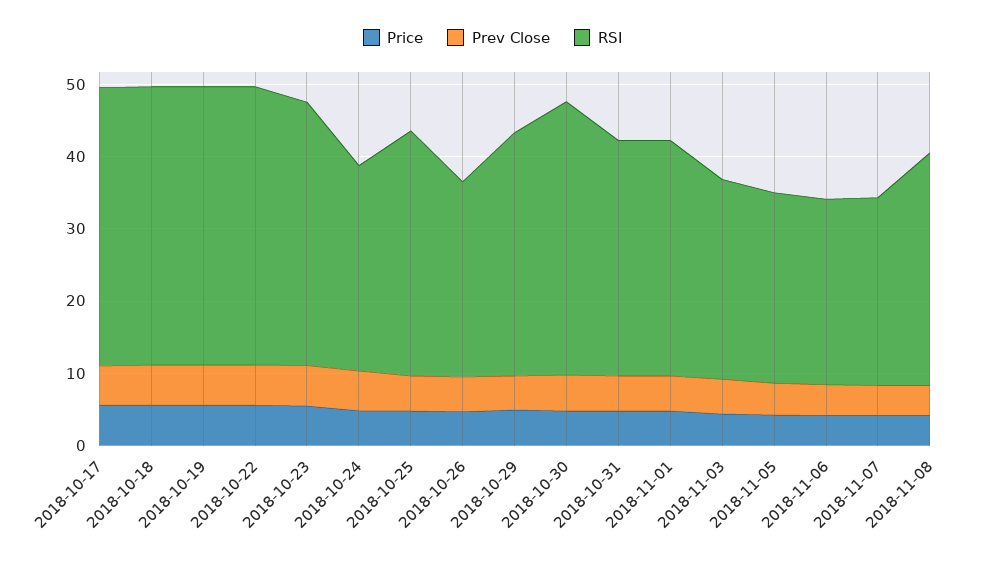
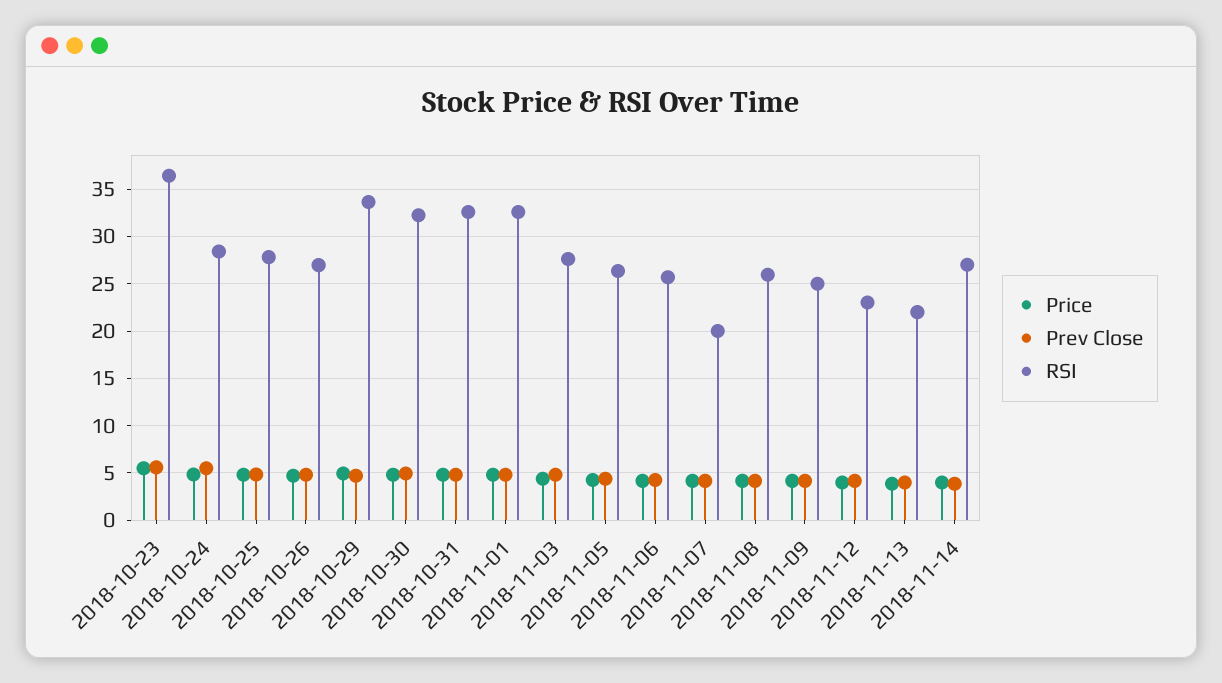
Price, 2018-10-17: 6 -> none
Prev Close, 2018-10-17: 6 -> none
RSI, 2018-10-17: 38 -> none
Price, 2018-10-18: 6 -> none
Prev Close, 2018-10-18: 6 -> none
RSI, 2018-10-18: 38 -> none
Price, 2018-10-19: 6 -> none
Prev Close, 2018-10-19: 6 -> none
RSI, 2018-10-19: 38 -> none
Price, 2018-10-22: 6 -> none
Prev Close, 2018-10-22: 6 -> none
RSI, 2018-10-22: 38 -> none
RSI, 2018-10-25: 34 -> 28
RSI, 2018-10-30: 38 -> 32
RSI, 2018-11-07: 26 -> 20
RSI, 2018-11-08: 32 -> 26
Price, 2018-11-09: none -> 4
Prev Close, 2018-11-09: none -> 4
RSI, 2018-11-09: none -> 25
Price, 2018-11-12: none -> 4
Prev Close, 2018-11-12: none -> 4
RSI, 2018-11-12: none -> 23
Price, 2018-11-13: none -> 4
Prev Close, 2018-11-13: none -> 4
RSI, 2018-11-13: none -> 22
Price, 2018-11-14: none -> 4
Prev Close, 2018-11-14: none -> 4
RSI, 2018-11-14: none -> 27

